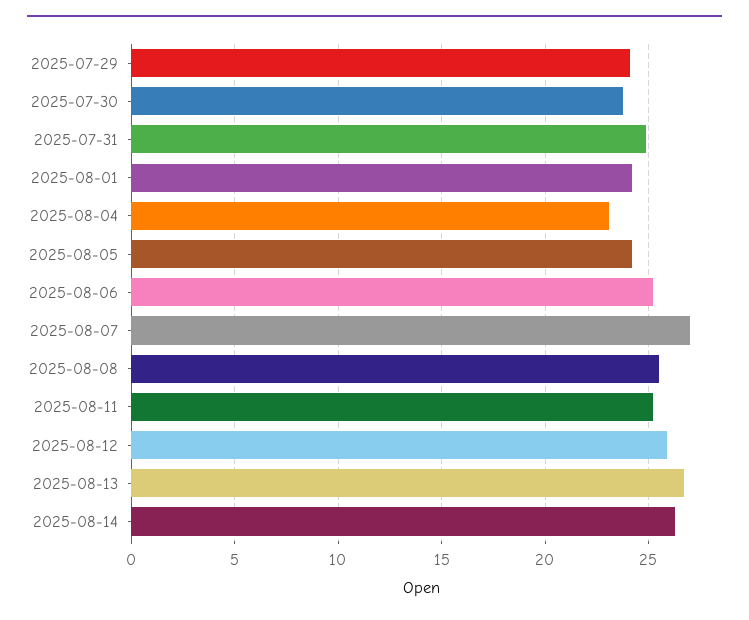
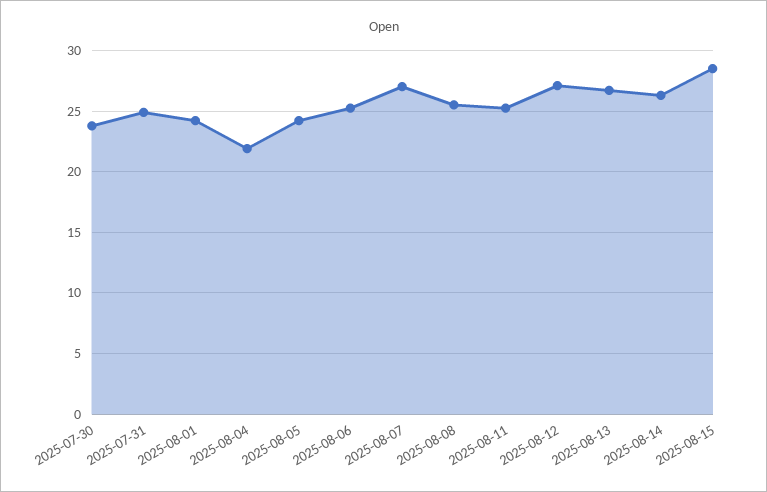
2025-07-29: 24 -> none
2025-08-04: 23 -> 22
2025-08-12: 26 -> 27
2025-08-15: none -> 28.5

